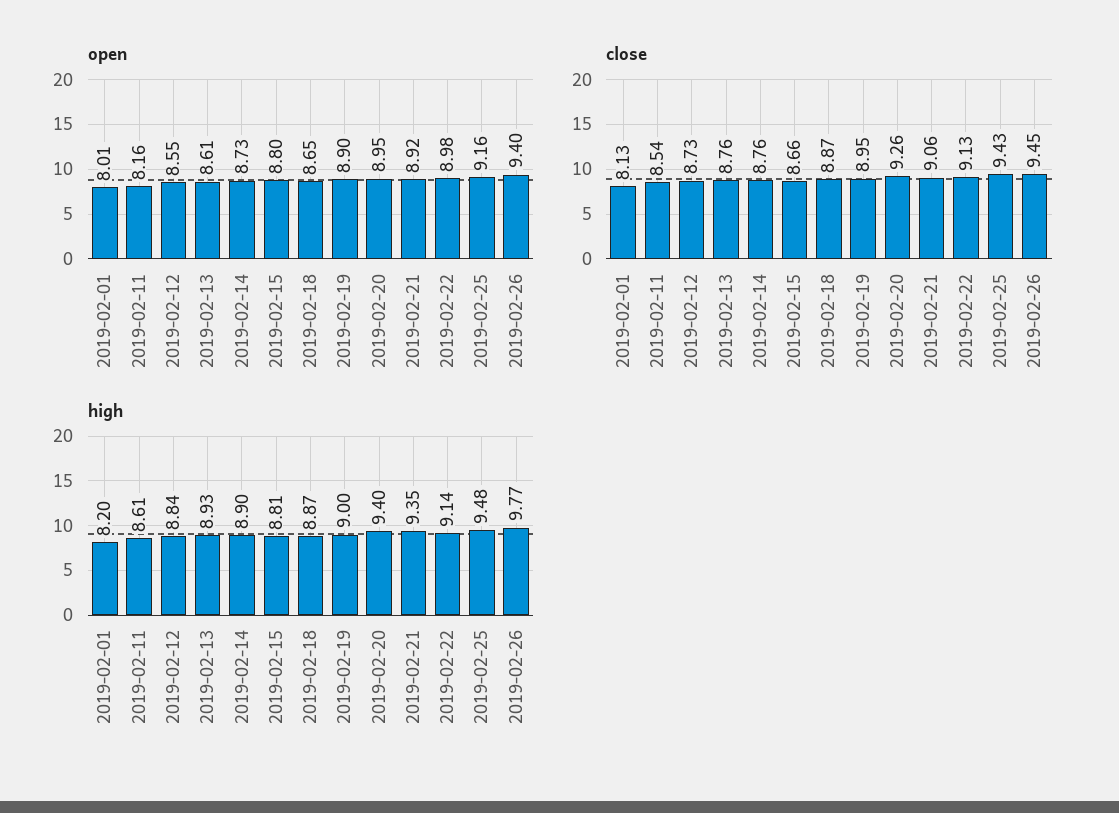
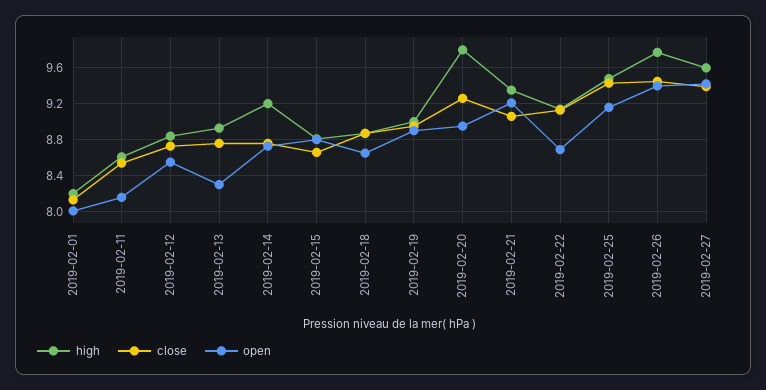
open, 2019-02-13: 8.61 -> 8.3
open, 2019-02-21: 8.92 -> 9.2
open, 2019-02-22: 8.98 -> 8.7
high, 2019-02-14: 8.9 -> 9.2
high, 2019-02-20: 9.4 -> 9.8
high, 2019-02-27: none -> 9.6
close, 2019-02-27: none -> 9.4
open, 2019-02-27: none -> 9.4

